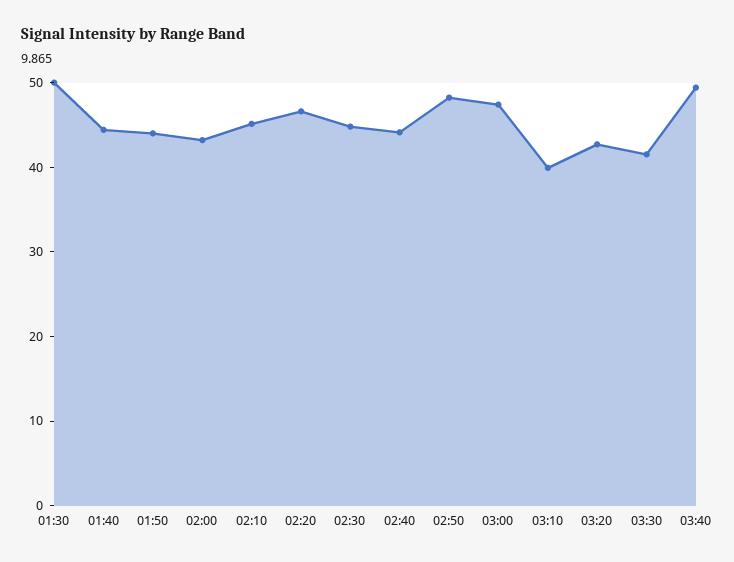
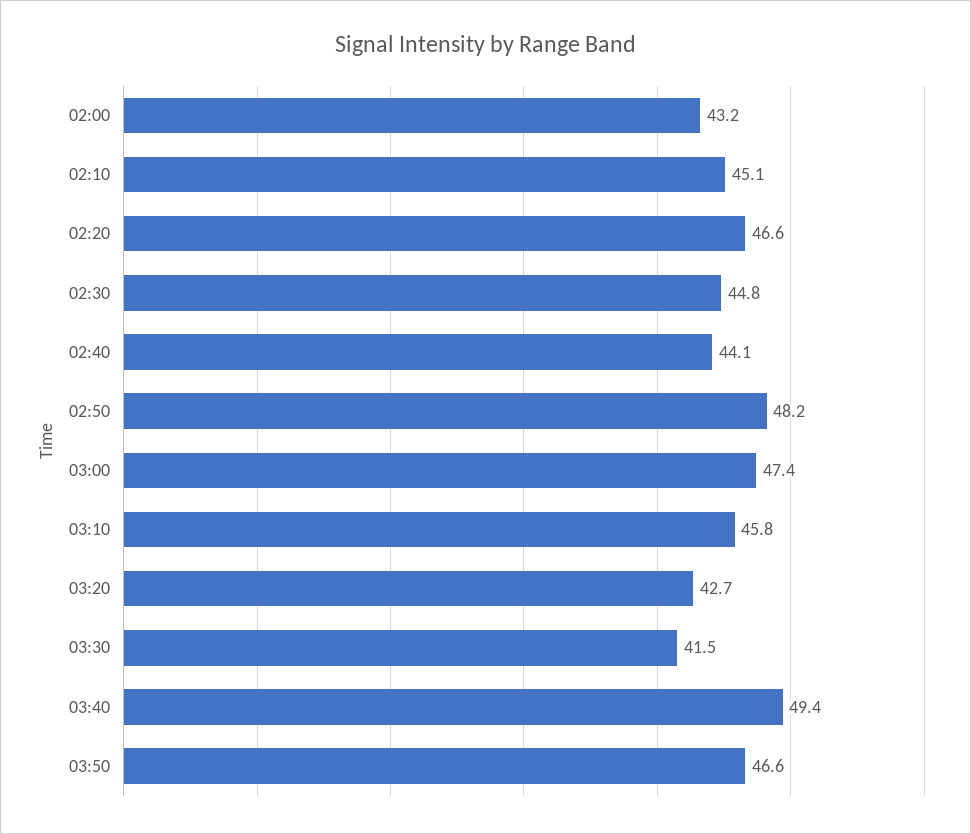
01:30: 50 -> none
01:40: 44 -> none
01:50: 44 -> none
03:10: 40 -> 45.8
03:50: none -> 46.6

